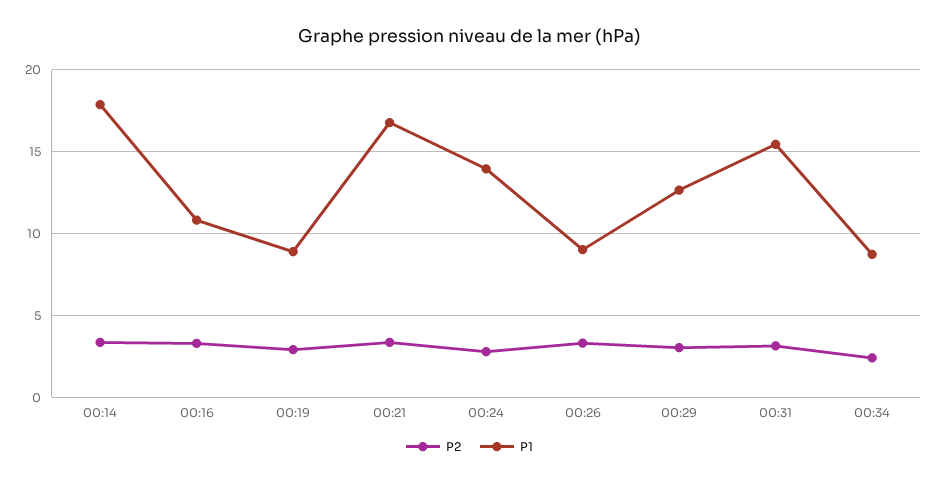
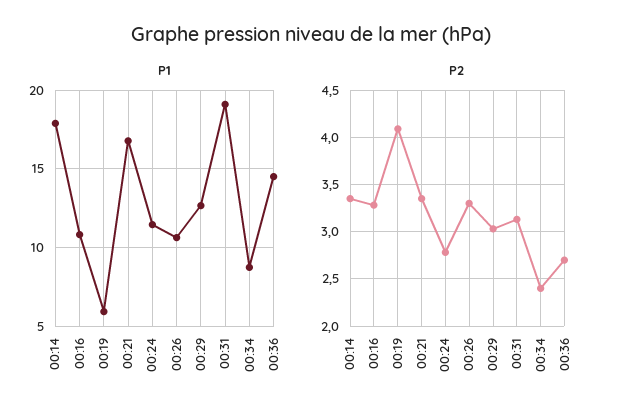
P2, 00:19: 3 -> 4.1
P1, 00:19: 9 -> 6
P1, 00:24: 14 -> 11.5
P1, 00:26: 9 -> 10.5
P1, 00:31: 15.5 -> 19
P1, 00:36: none -> 14.5
P2, 00:36: none -> 2.7

